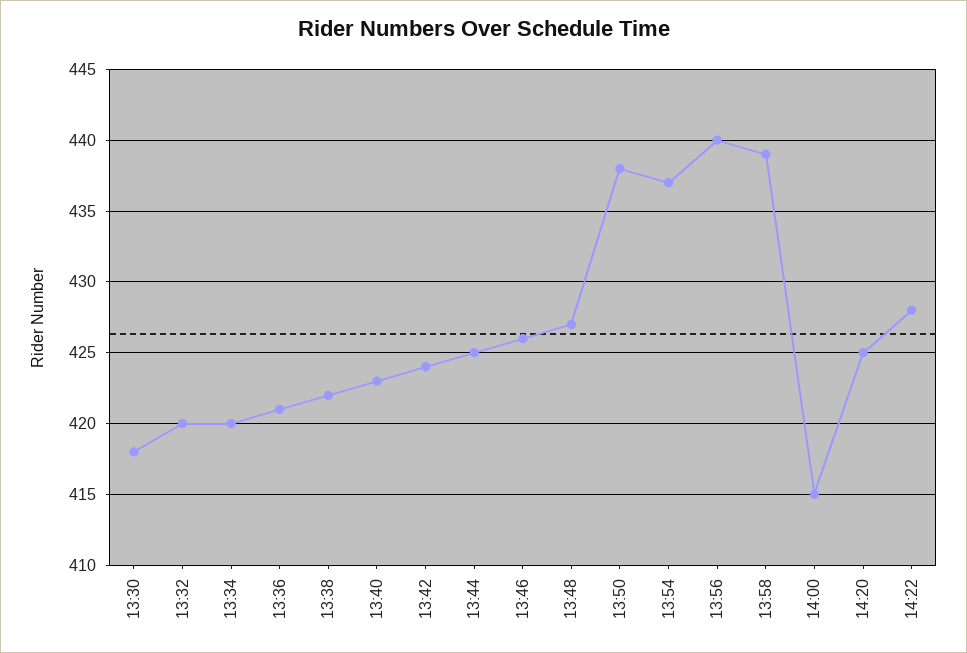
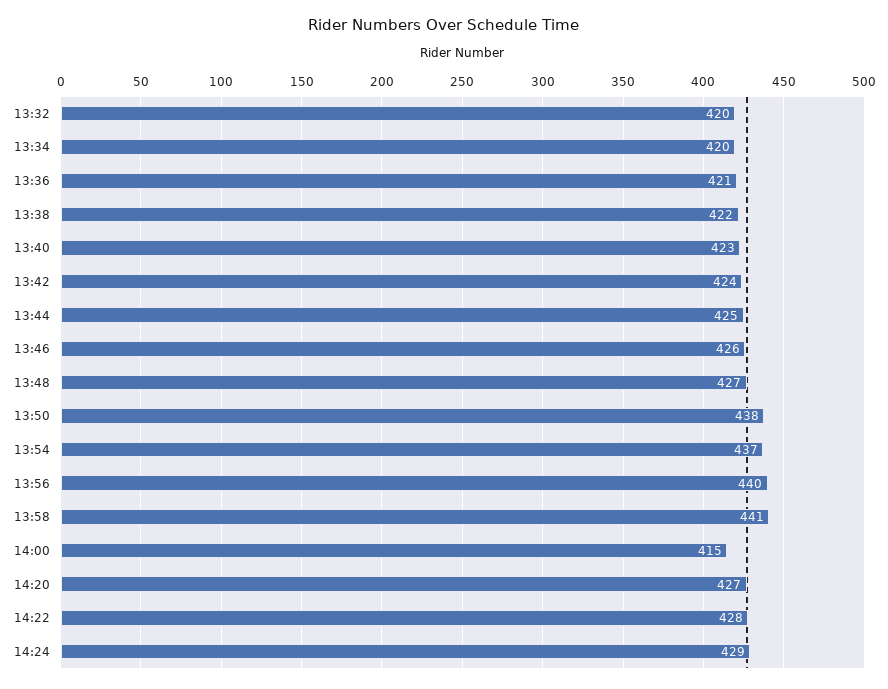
13:30: 418 -> none
13:58: 439 -> 441
14:20: 425 -> 427
14:24: none -> 429

